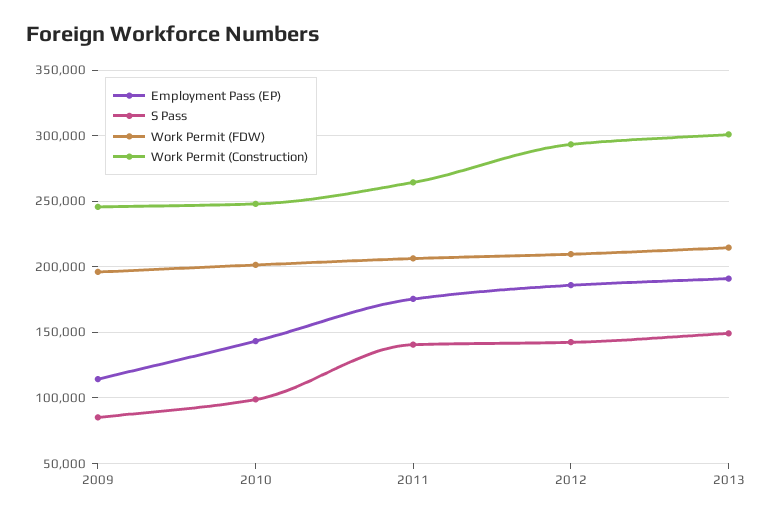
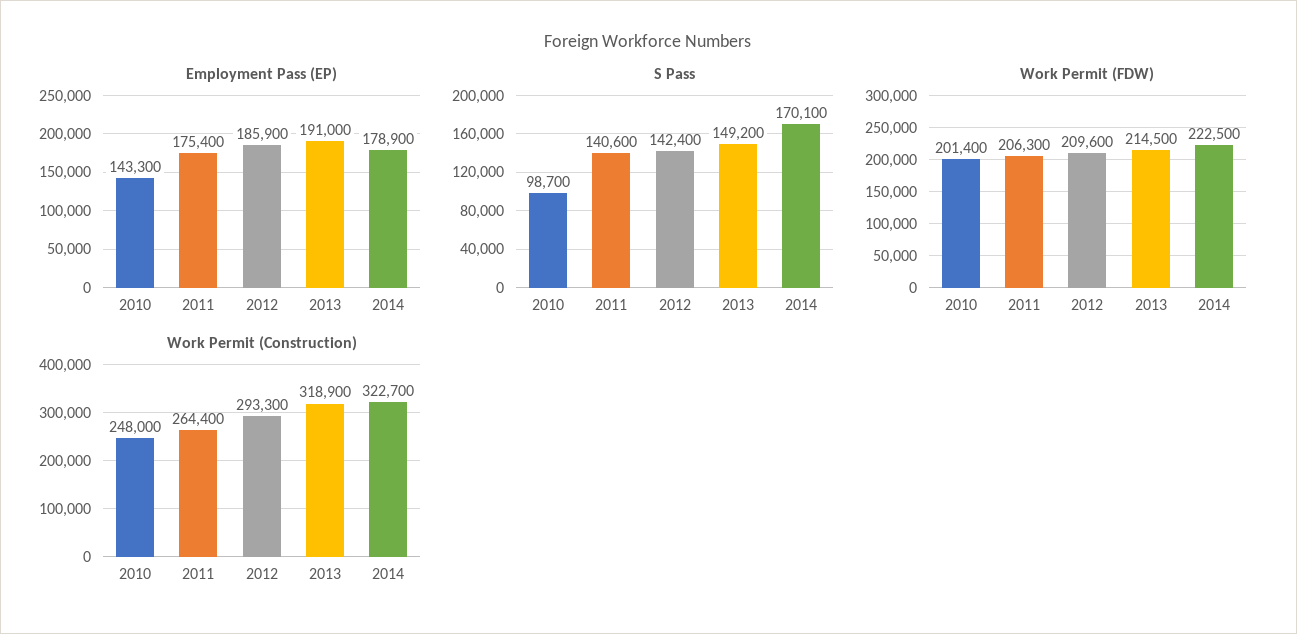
Employment Pass (EP), 2009: 115000 -> none
S Pass, 2009: 85000 -> none
Work Permit (FDW), 2009: 195000 -> none
Work Permit (Construction), 2009: 245000 -> none
Work Permit (Construction), 2013: 300000 -> 318900
Employment Pass (EP), 2014: none -> 178900
S Pass, 2014: none -> 170100
Work Permit (FDW), 2014: none -> 222500
Work Permit (Construction), 2014: none -> 322700

